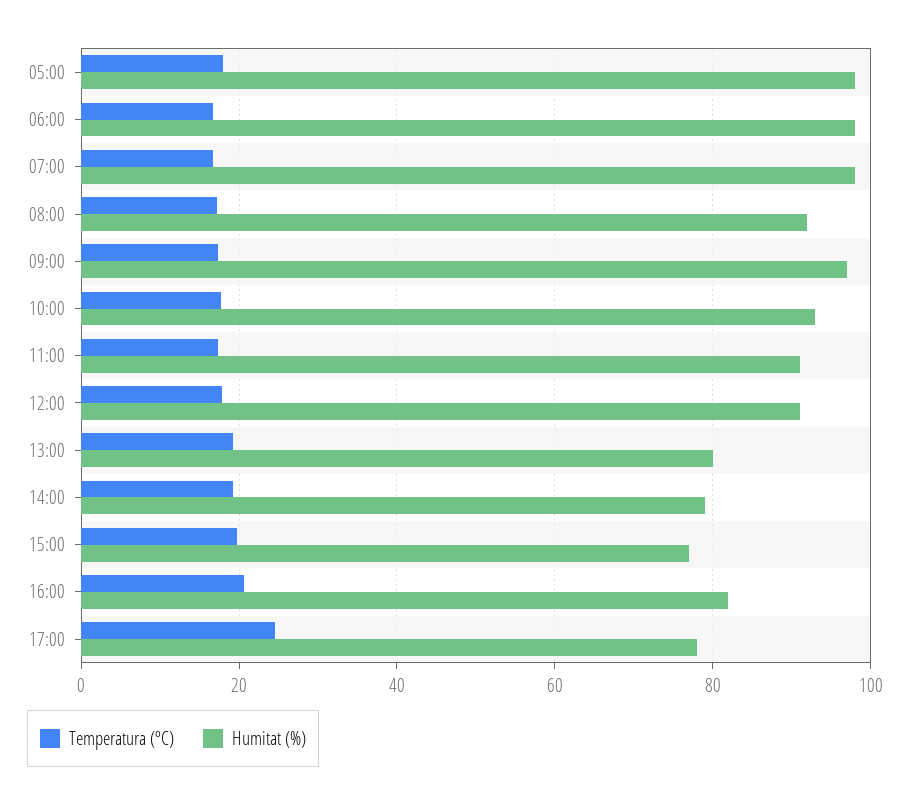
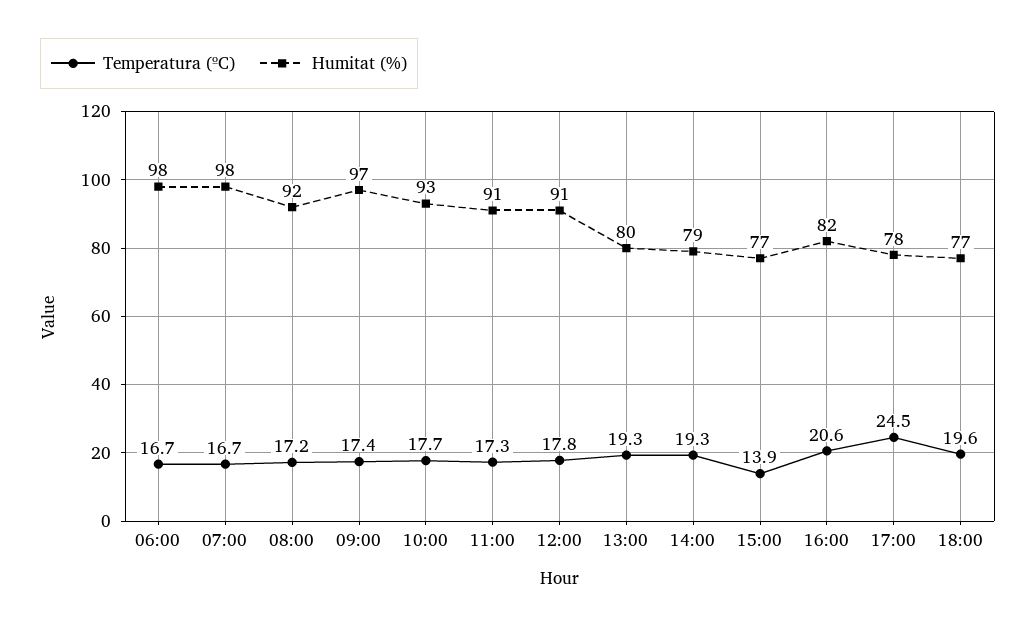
Temperatura (ºC), 05:00: 18 -> none
Humitat (%), 05:00: 98 -> none
Temperatura (ºC), 15:00: 20 -> 13.9
Temperatura (ºC), 18:00: none -> 19.6
Humitat (%), 18:00: none -> 77

